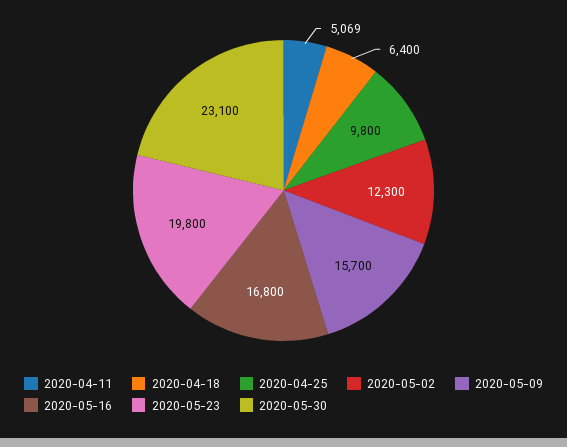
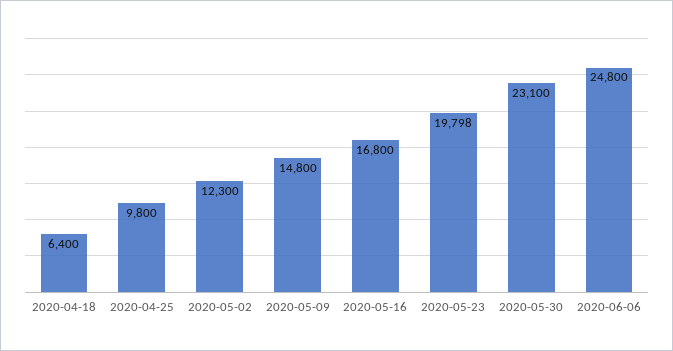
2020-04-11: 5069 -> none
2020-05-09: 15700 -> 14800
2020-05-23: 19800 -> 19798
2020-06-06: none -> 24800

